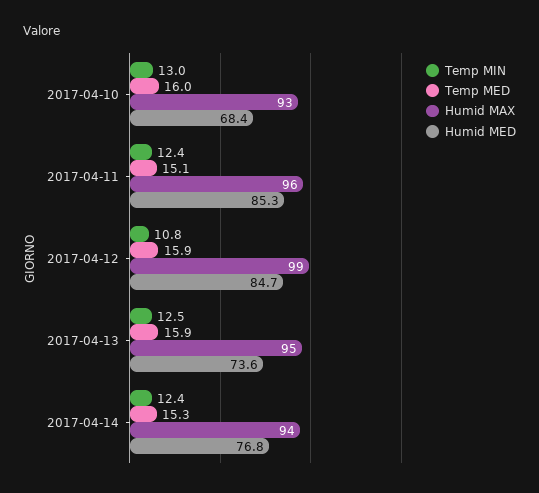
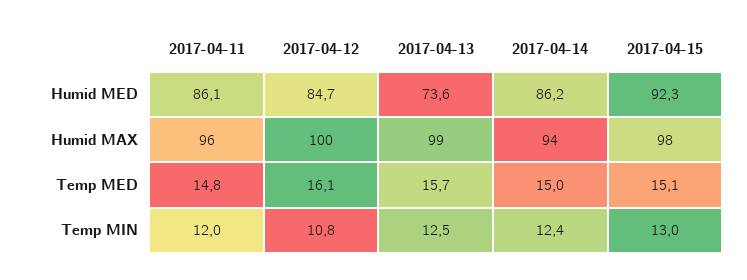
Temp MIN, 2017-04-10: 13 -> none
Temp MED, 2017-04-10: 16 -> none
Humid MAX, 2017-04-10: 93 -> none
Humid MED, 2017-04-10: 68.4 -> none
Temp MIN, 2017-04-11: 12.4 -> 12
Temp MED, 2017-04-11: 15.1 -> 14.8
Humid MED, 2017-04-11: 85.3 -> 86.1
Temp MED, 2017-04-12: 15.9 -> 16.1
Humid MAX, 2017-04-12: 99 -> 100
Temp MED, 2017-04-13: 15.9 -> 15.7
Humid MAX, 2017-04-13: 95 -> 99
Temp MED, 2017-04-14: 15.3 -> 15
Humid MED, 2017-04-14: 76.8 -> 86.2
Humid MED, 2017-04-15: none -> 92.3
Humid MAX, 2017-04-15: none -> 98
Temp MED, 2017-04-15: none -> 15.1
Temp MIN, 2017-04-15: none -> 13

